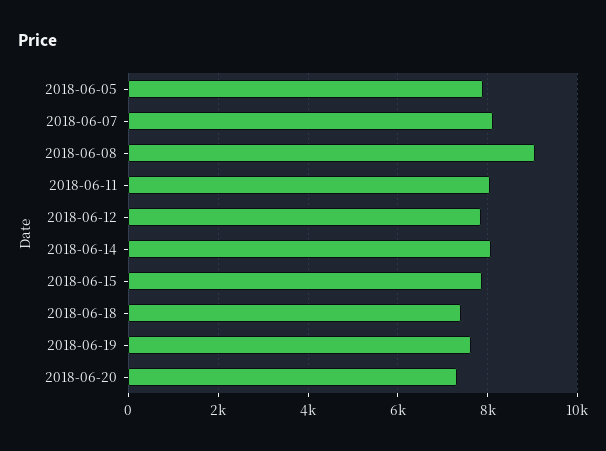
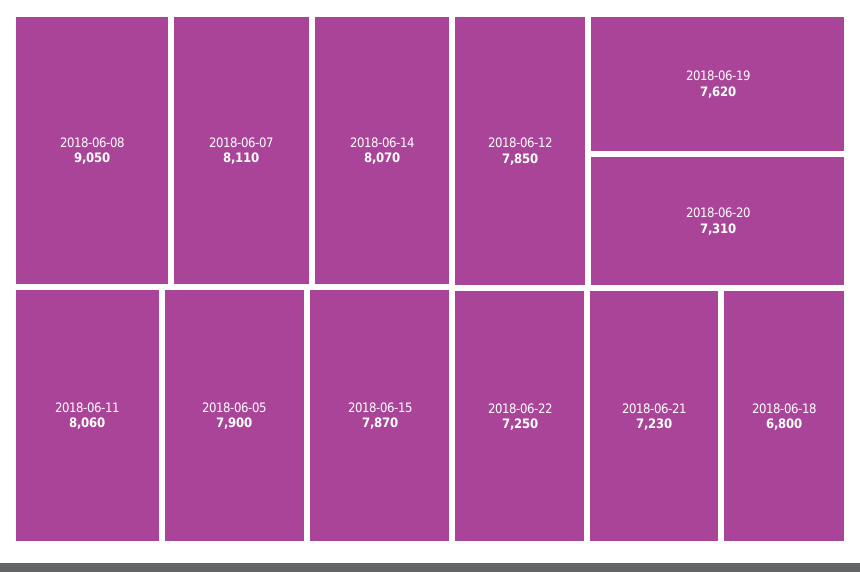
2018-06-18: 7400 -> 6800
2018-06-22: none -> 7250
2018-06-21: none -> 7230

